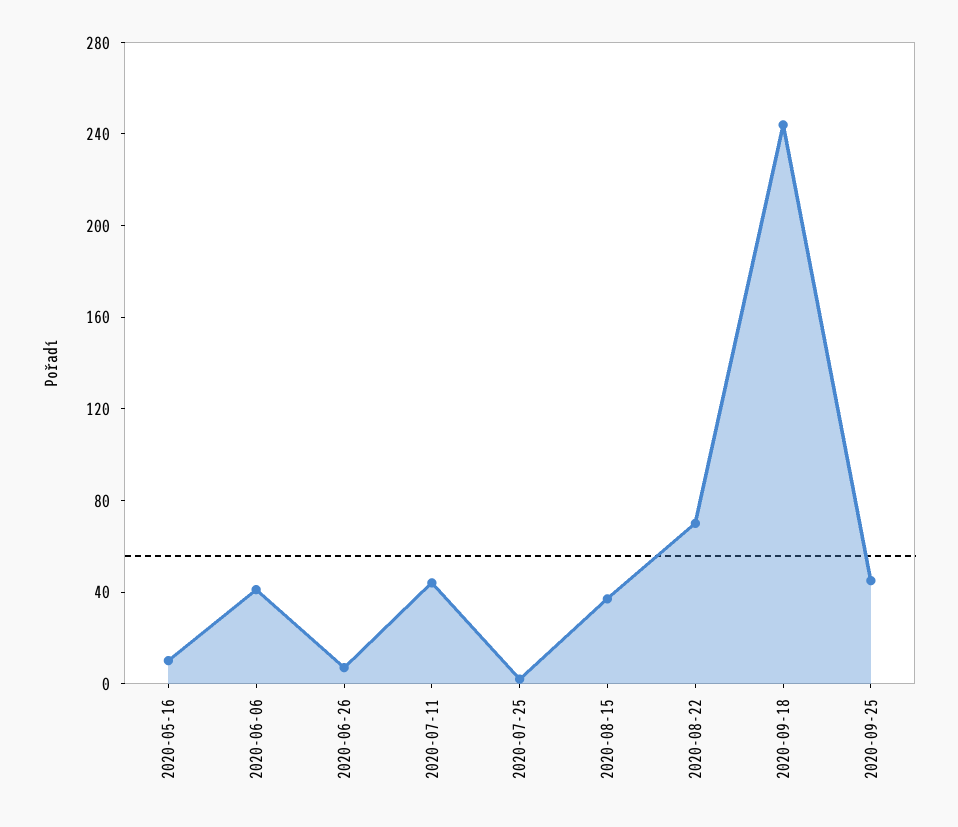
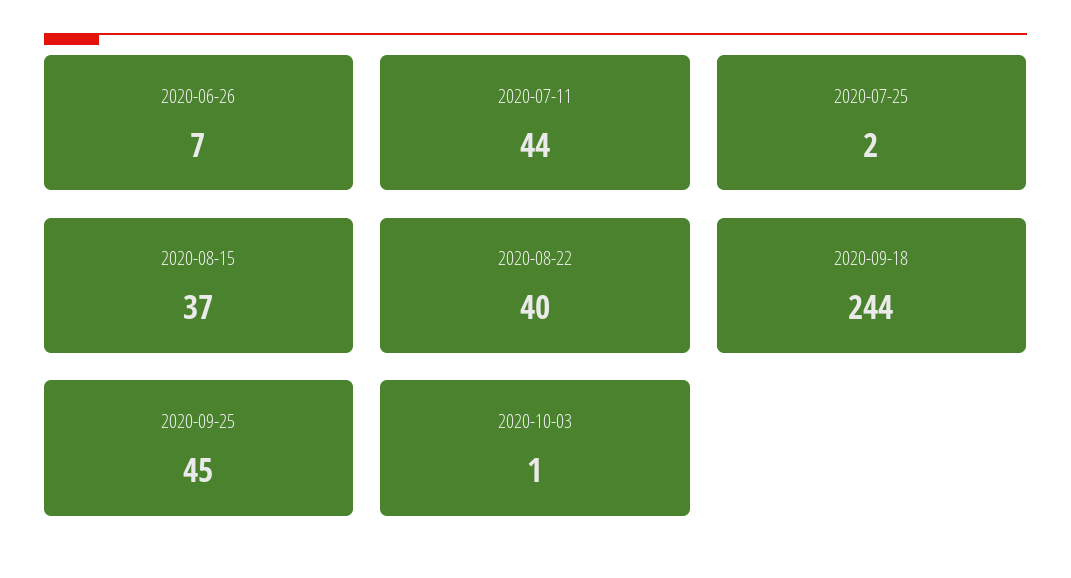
2020-05-16: 10 -> none
2020-06-06: 40 -> none
2020-08-22: 70 -> 40
2020-10-03: none -> 1

